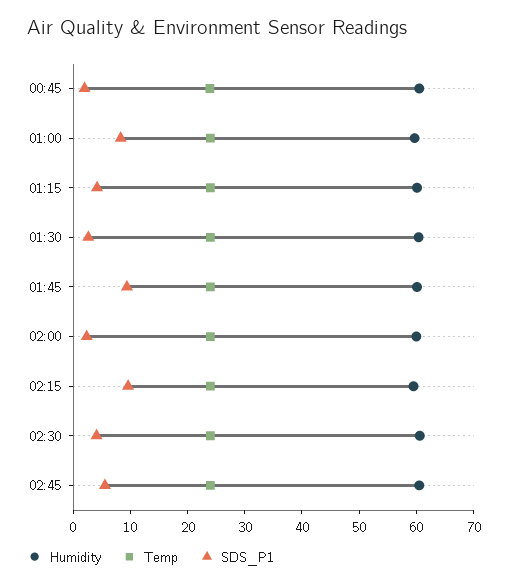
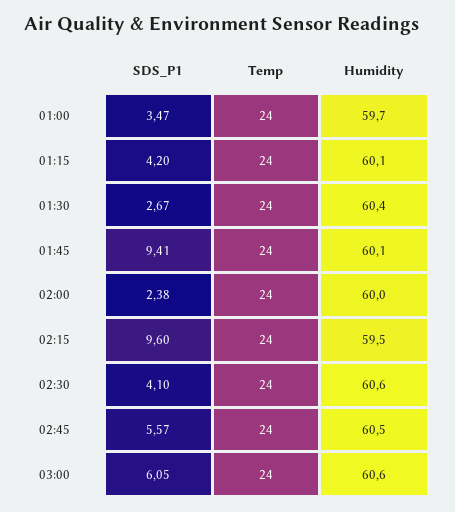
Humidity, 00:45: 60 -> none
Temp, 00:45: 24 -> none
SDS_P1, 00:45: 2 -> none
SDS_P1, 01:00: 8 -> 3.47
SDS_P1, 03:00: none -> 6.05
Temp, 03:00: none -> 24
Humidity, 03:00: none -> 60.6

